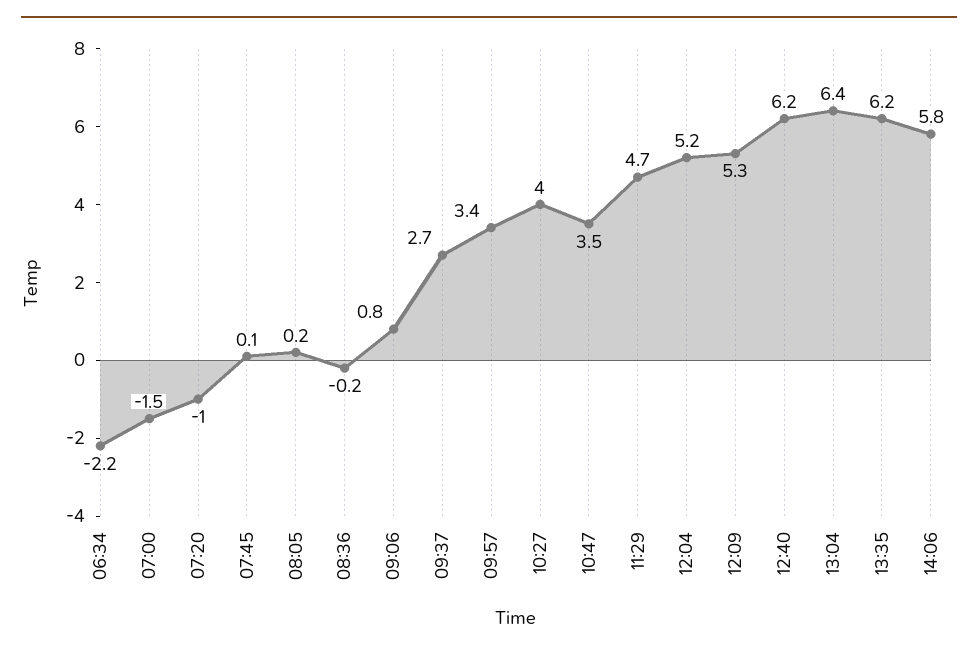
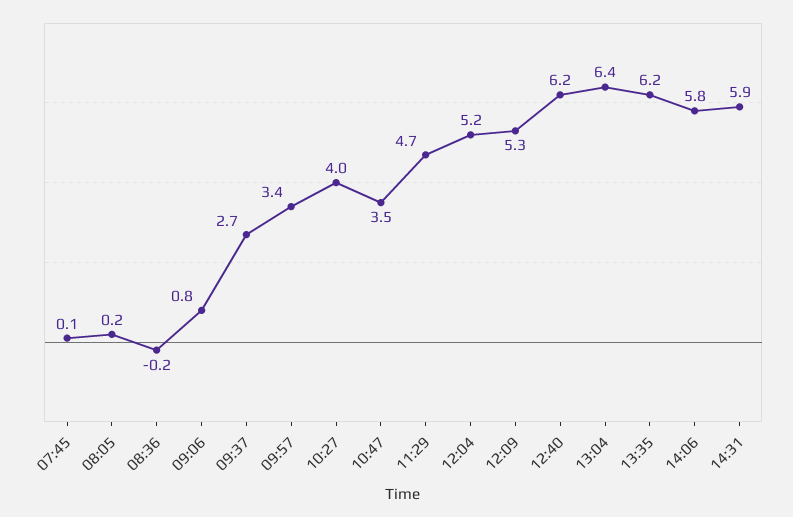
06:34: -2.2 -> none
07:00: -1.5 -> none
07:20: -1 -> none
14:31: none -> 5.9

